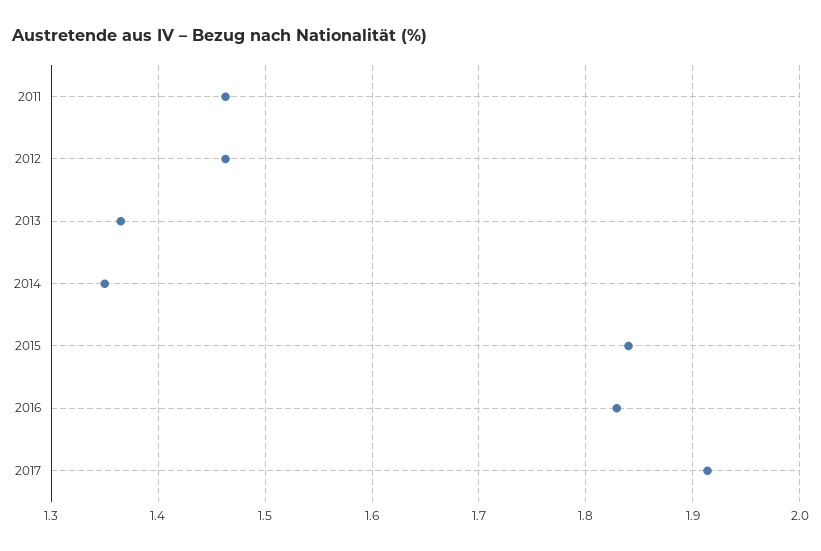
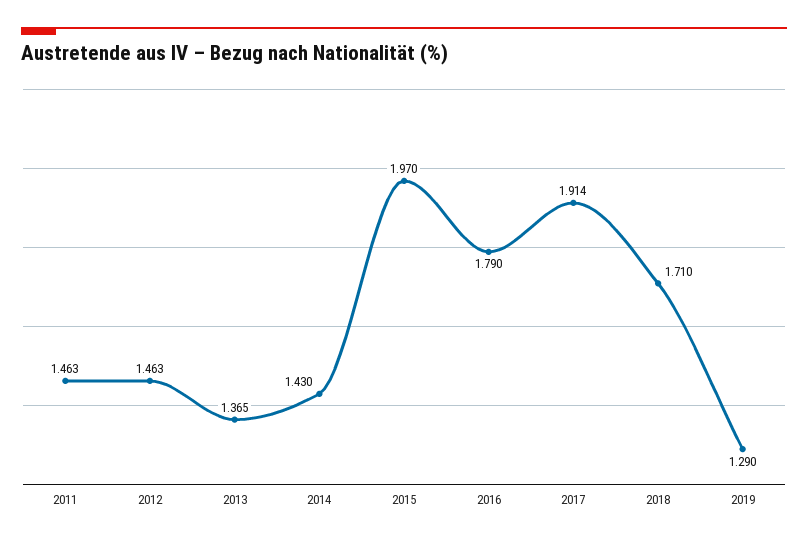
2014: 1.35 -> 1.43
2015: 1.84 -> 1.97
2016: 1.83 -> 1.79
2018: none -> 1.71
2019: none -> 1.29

